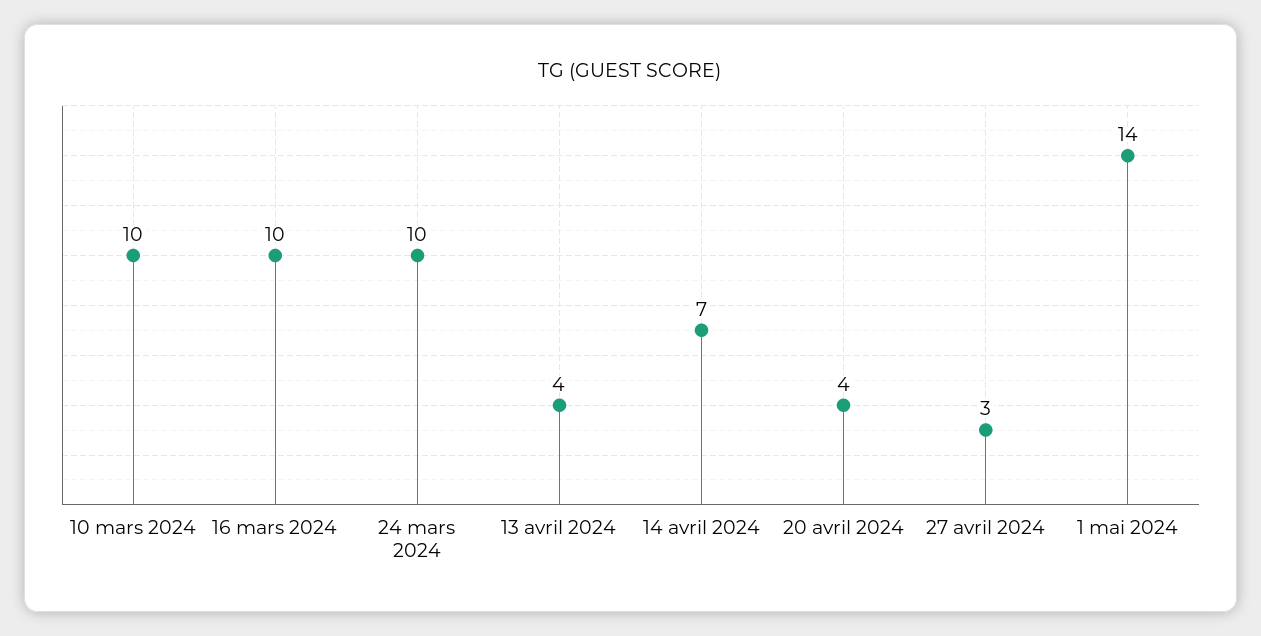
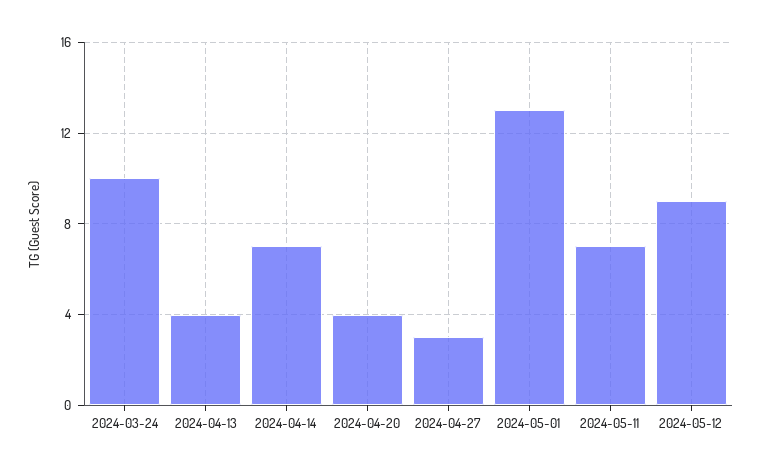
10 mars 2024: 10 -> none
16 mars 2024: 10 -> none
1 mai 2024: 14 -> 13
2024-05-11: none -> 7
2024-05-12: none -> 9

